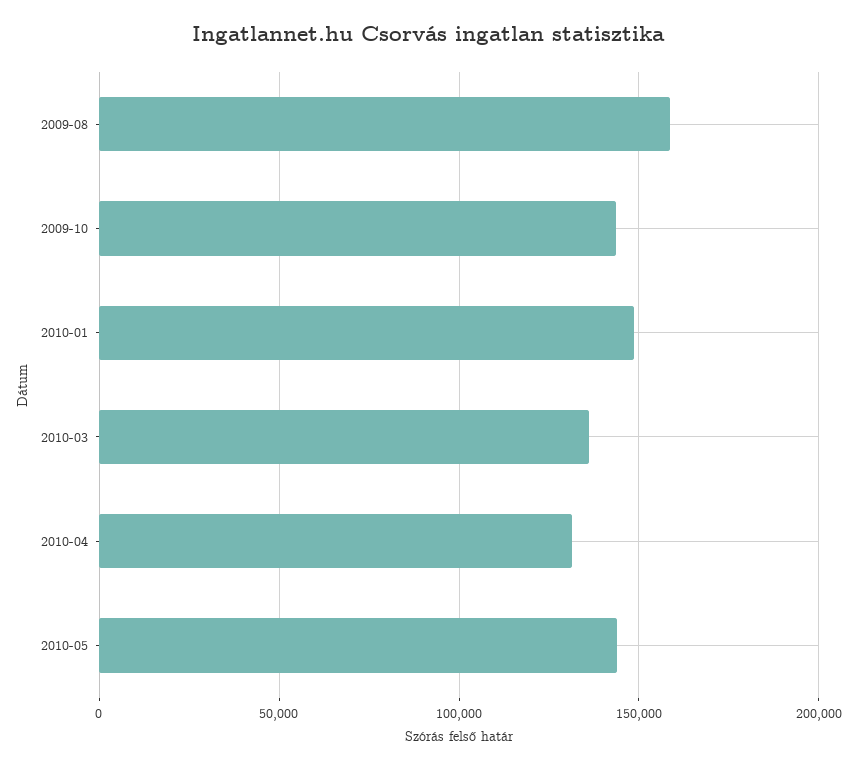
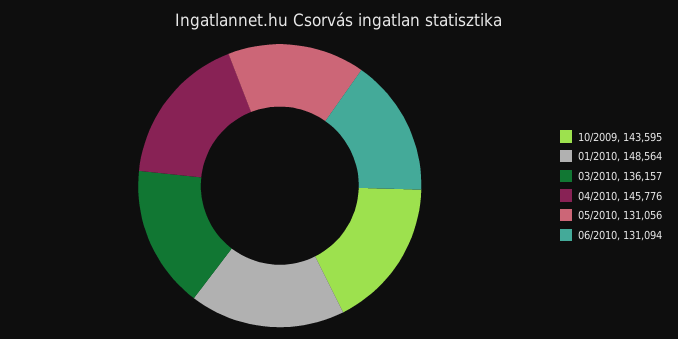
2009-08: 160000 -> none
2010-04: 130000 -> 145776
2010-05: 145000 -> 131056
06/2010: none -> 131094

